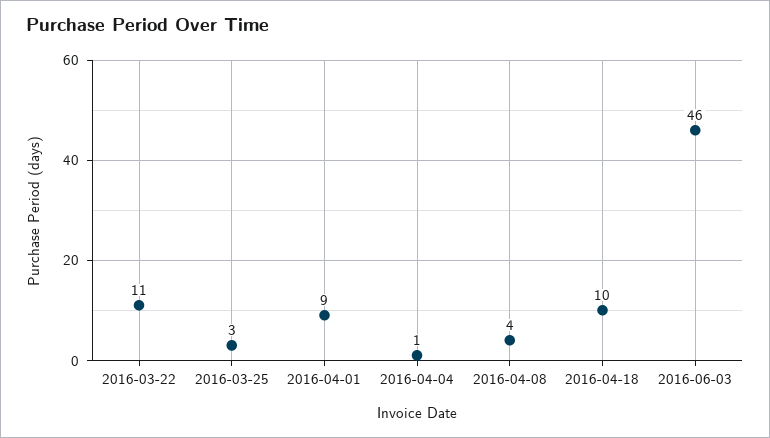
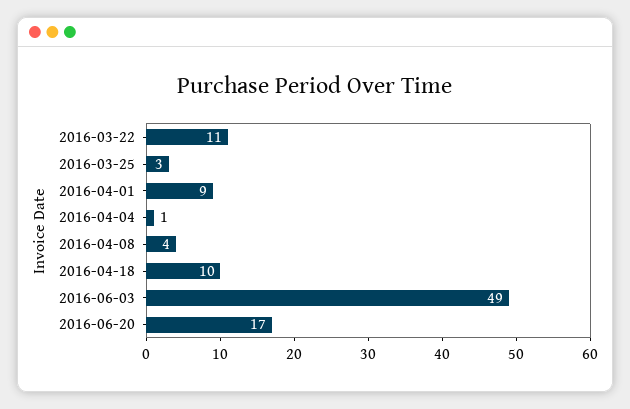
2016-06-03: 46 -> 49
2016-06-20: none -> 17

